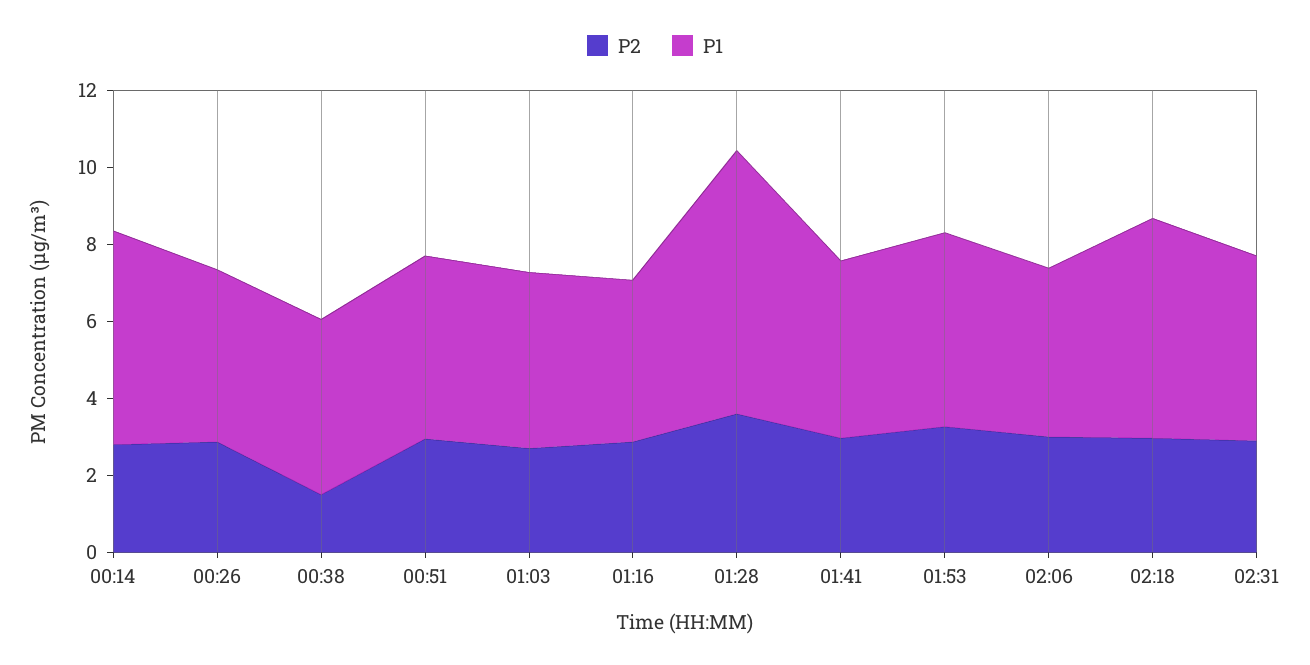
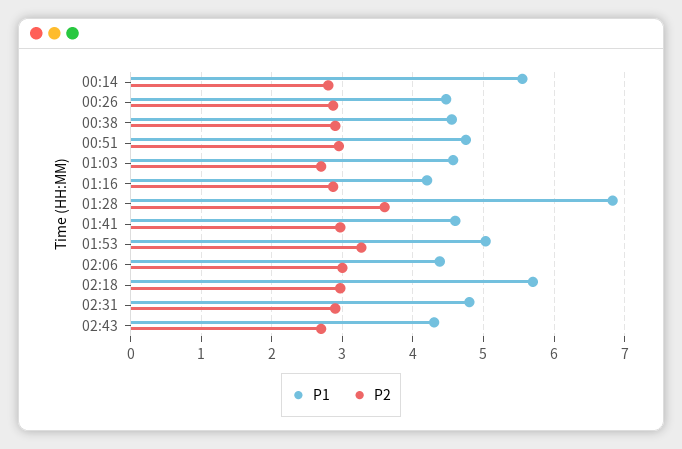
P2, 00:38: 1.5 -> 2.9
P1, 02:43: none -> 4.3
P2, 02:43: none -> 2.7

